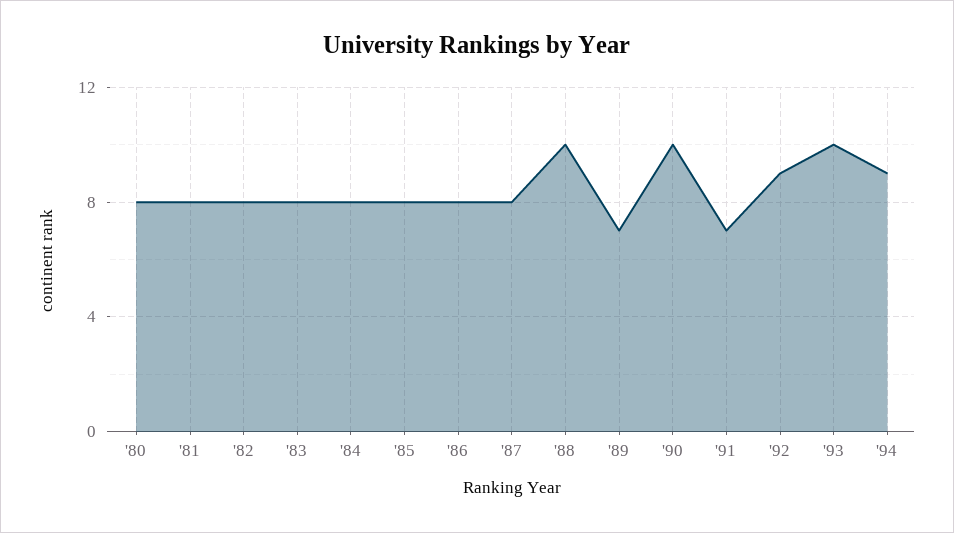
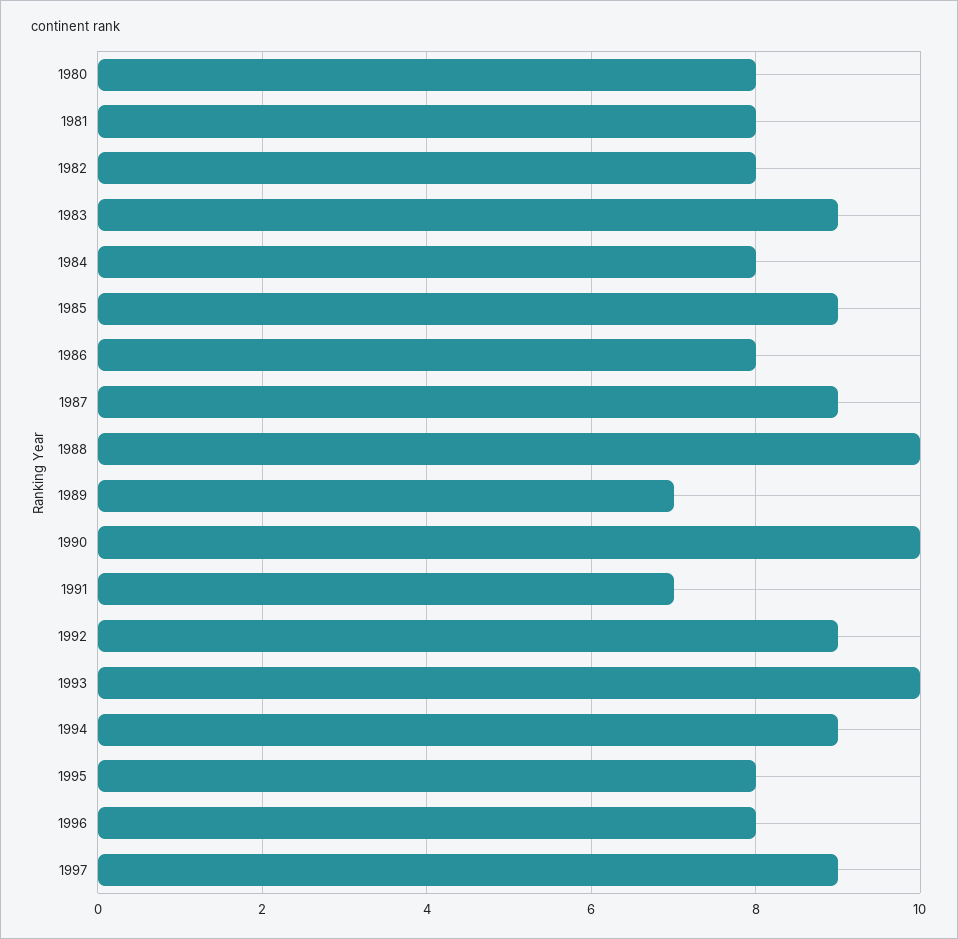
'83: 8 -> 9
'85: 8 -> 9
'87: 8 -> 9
1995: none -> 8
1996: none -> 8
1997: none -> 9

